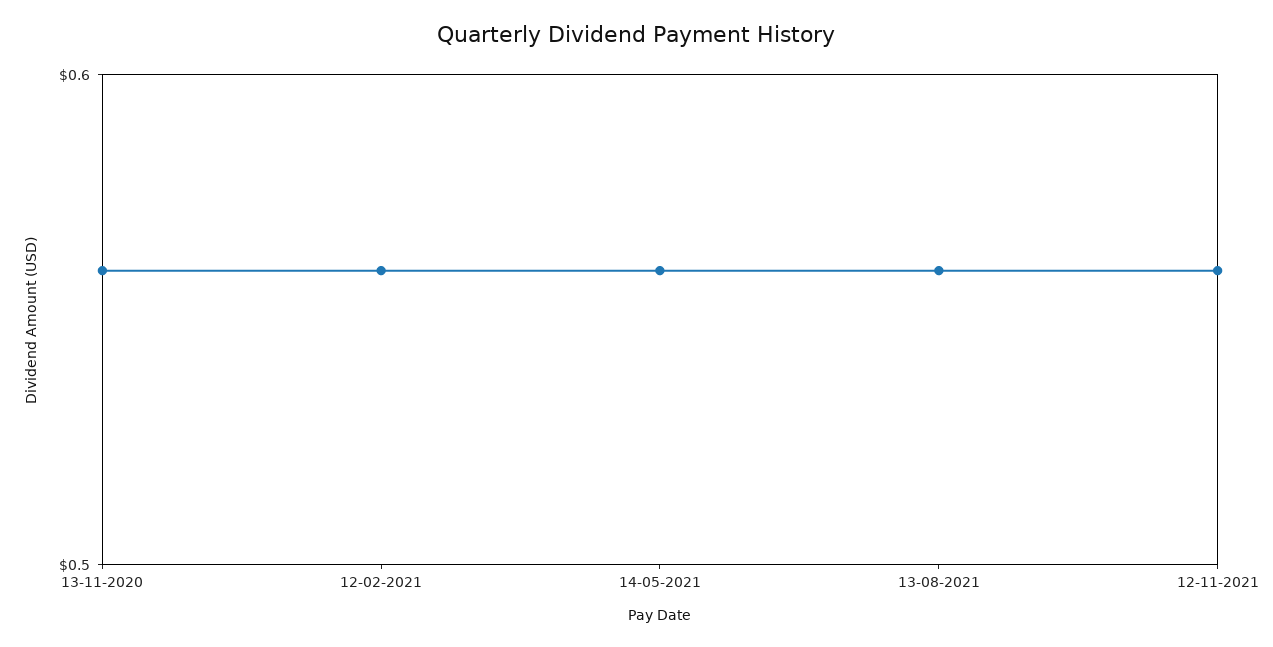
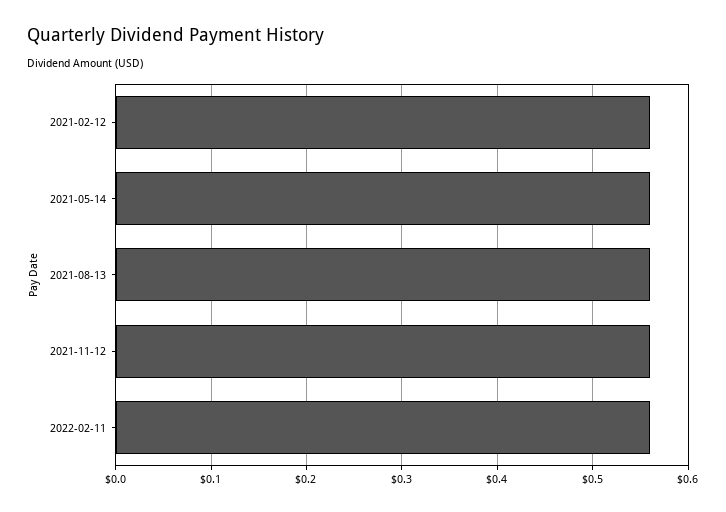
13-11-2020: 0.56 -> none
2022-02-11: none -> 0.56

